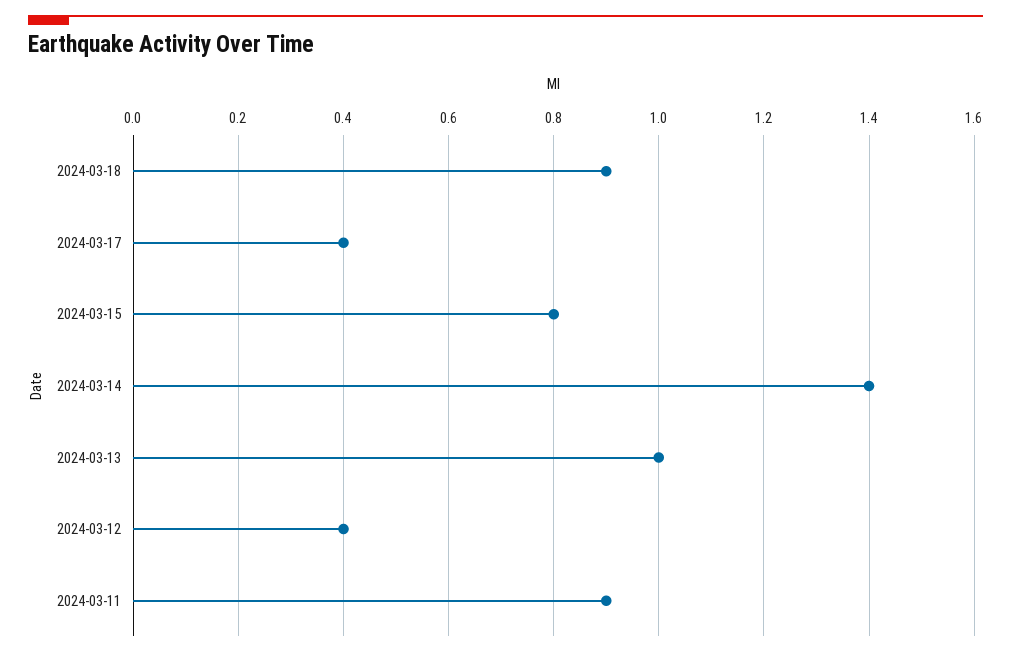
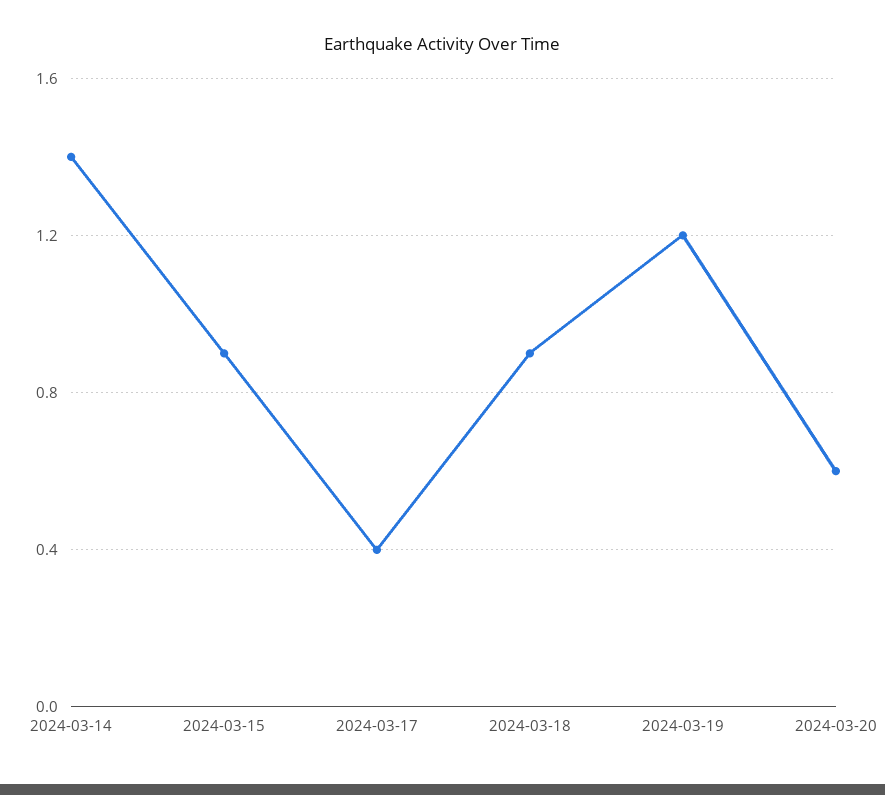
2024-03-15: 0.8 -> 0.9
2024-03-13: 1 -> none
2024-03-12: 0.4 -> none
2024-03-11: 0.9 -> none
2024-03-19: none -> 1.2
2024-03-20: none -> 0.6

